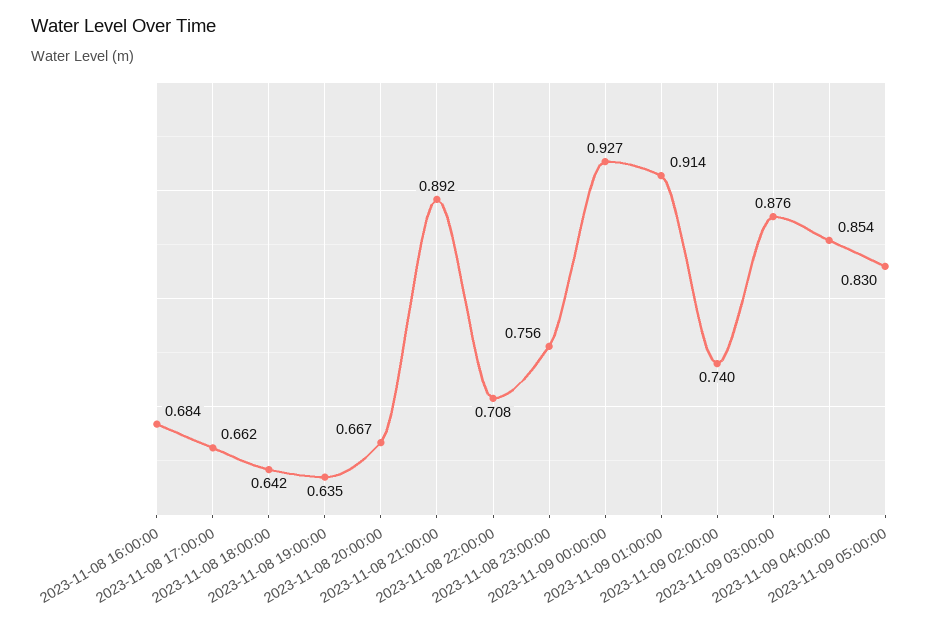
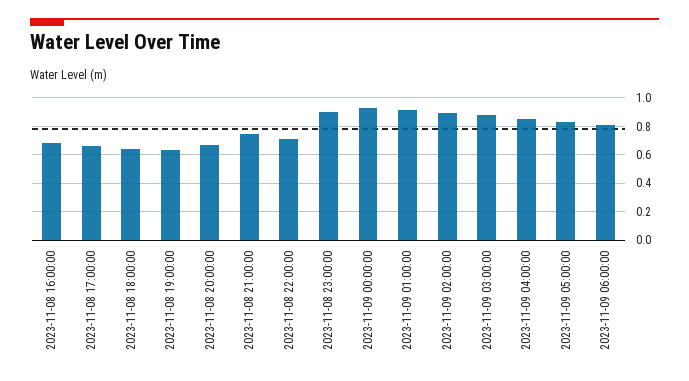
2023-11-08 21:00:00: 0.892 -> 0.75
2023-11-08 23:00:00: 0.756 -> 0.9
2023-11-09 02:00:00: 0.74 -> 0.9
2023-11-09 06:00:00: none -> 0.8

